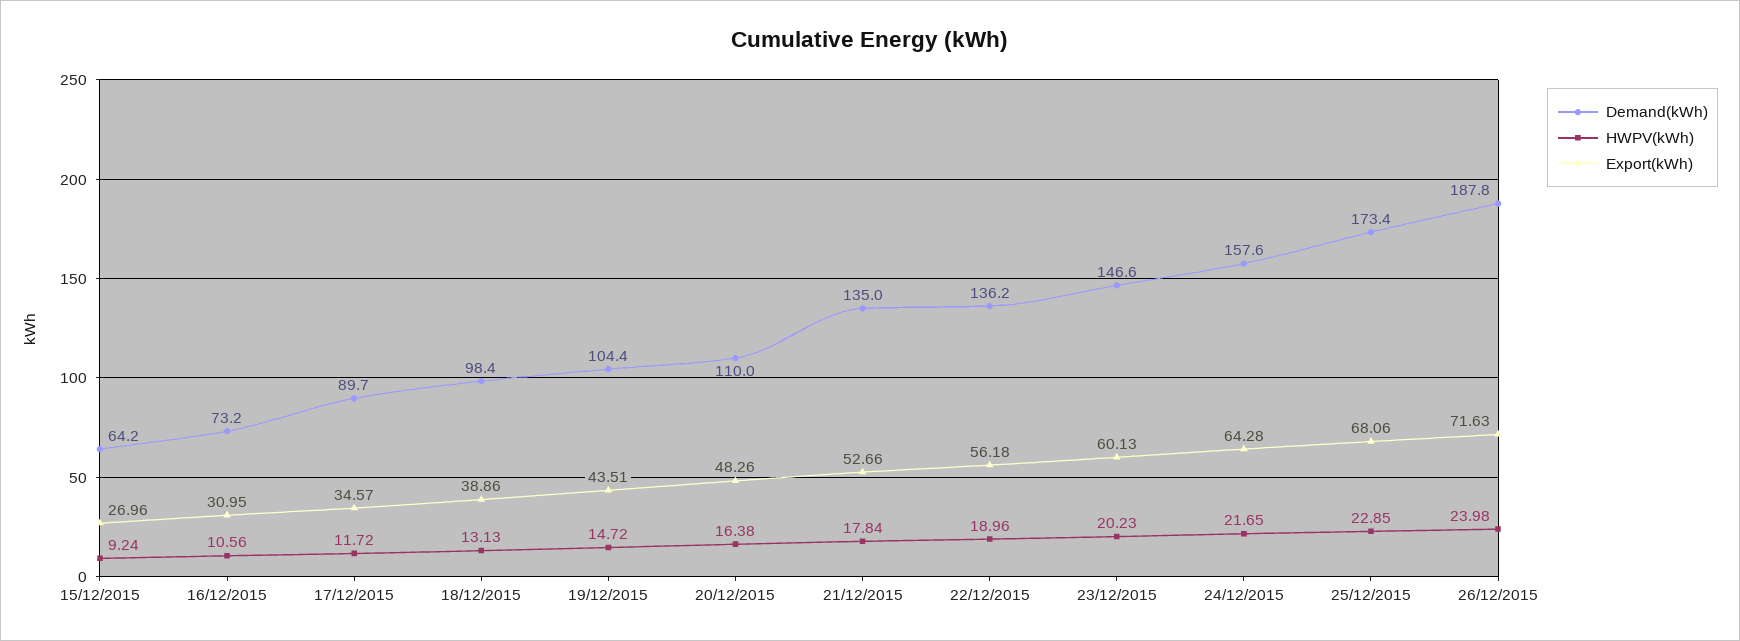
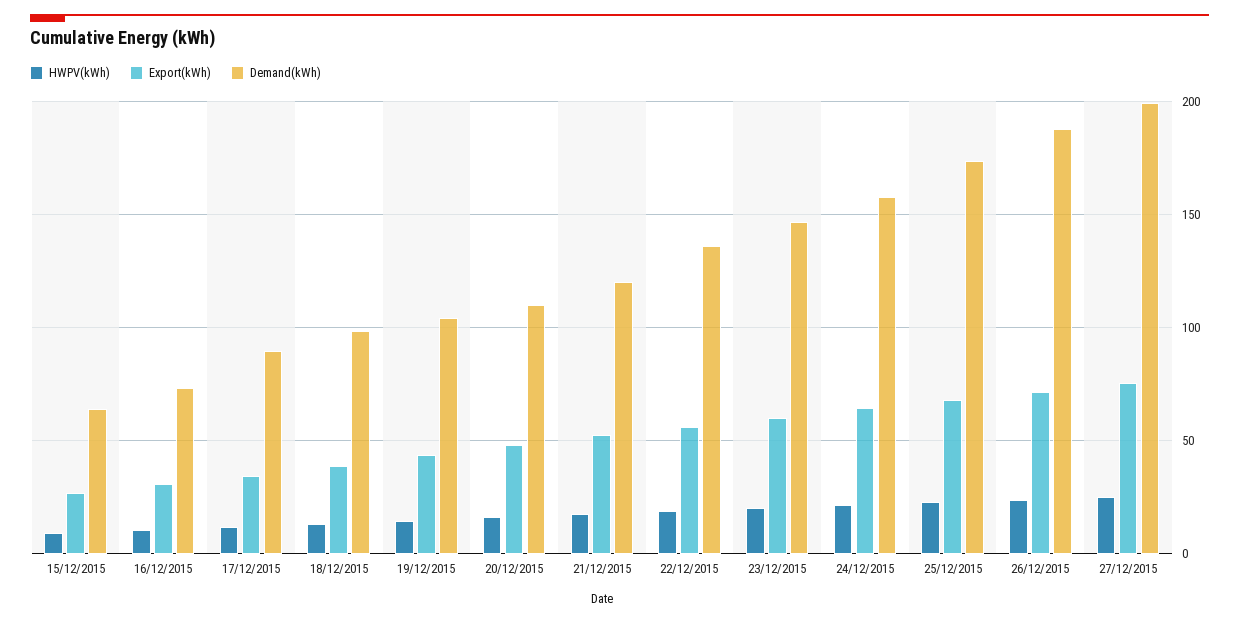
Demand(kWh), 21/12/2015: 135 -> 120
HWPV(kWh), 27/12/2015: none -> 25
Export(kWh), 27/12/2015: none -> 75
Demand(kWh), 27/12/2015: none -> 200

